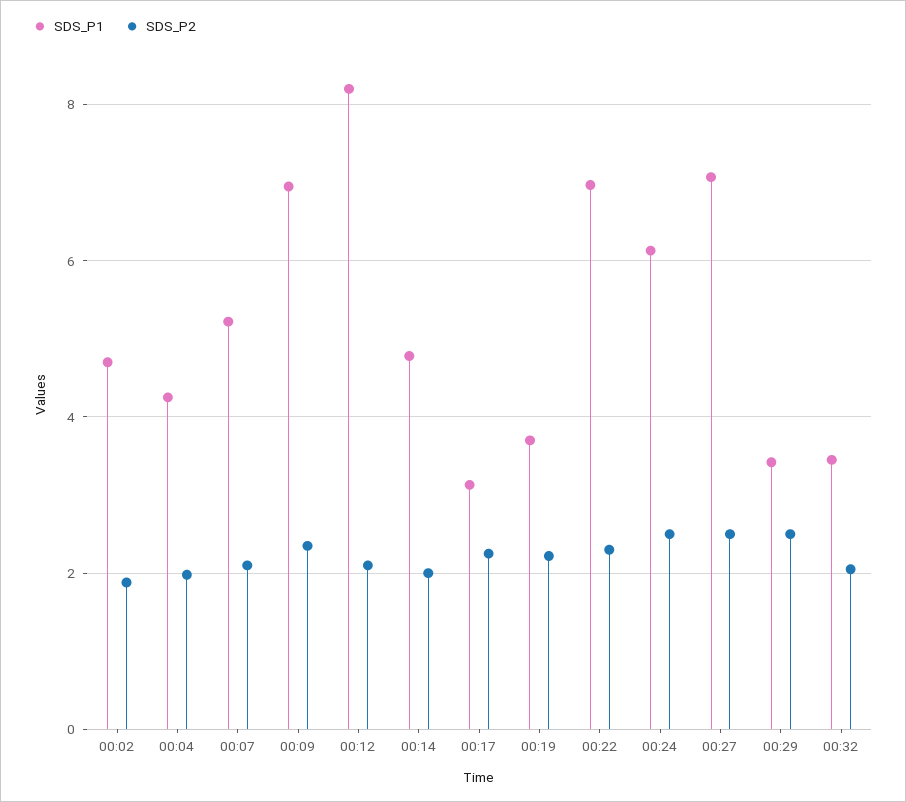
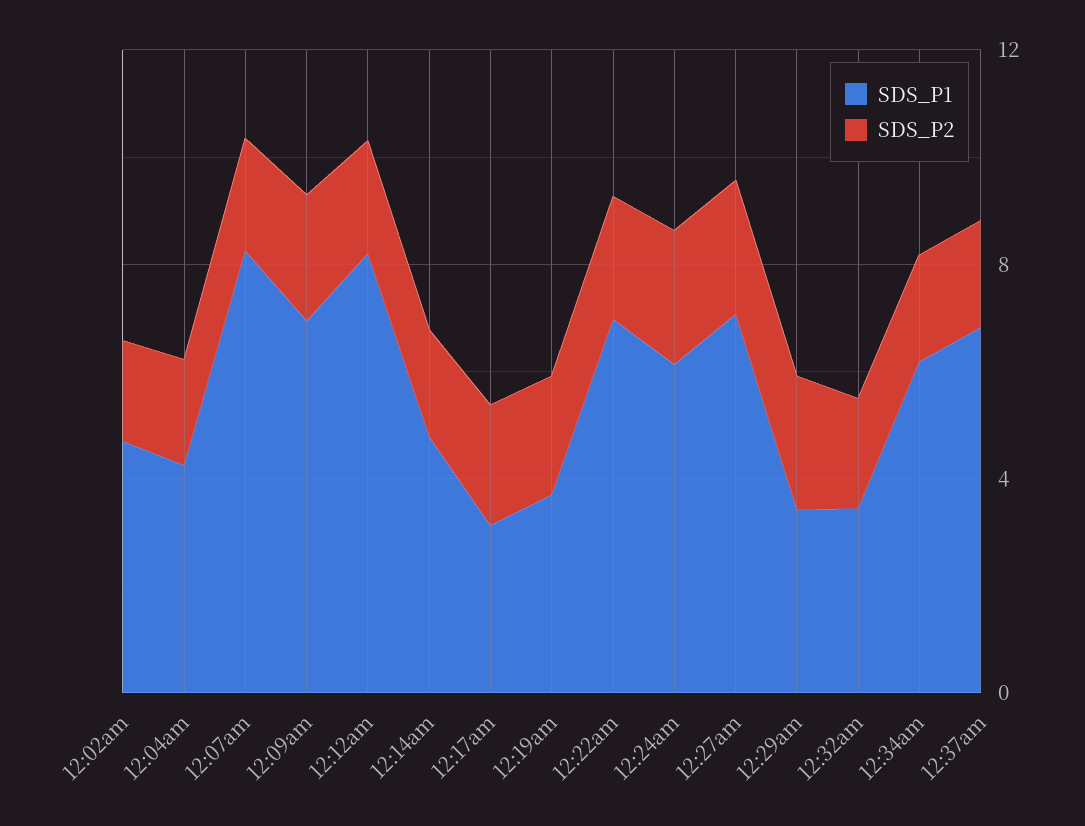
SDS_P1, 00:07: 5.2 -> 8
SDS_P1, 12:34am: none -> 6
SDS_P2, 12:34am: none -> 2
SDS_P1, 12:37am: none -> 7
SDS_P2, 12:37am: none -> 2

